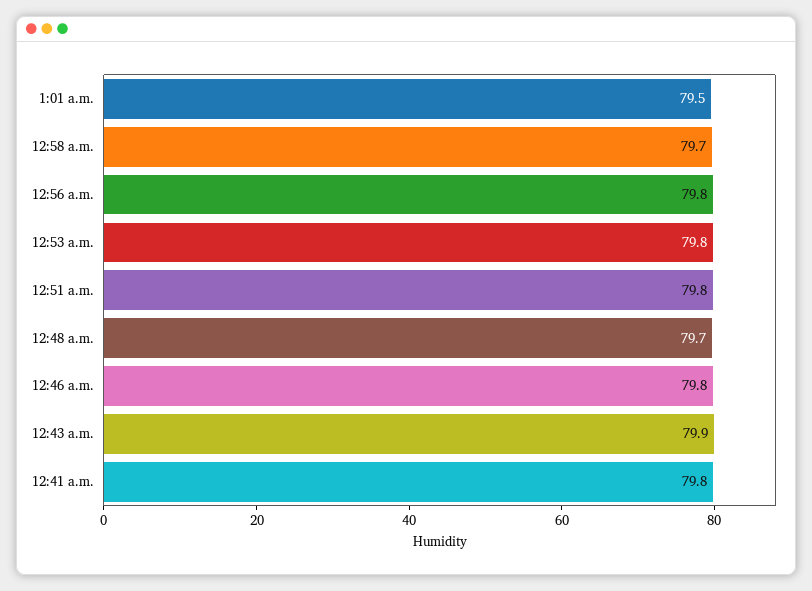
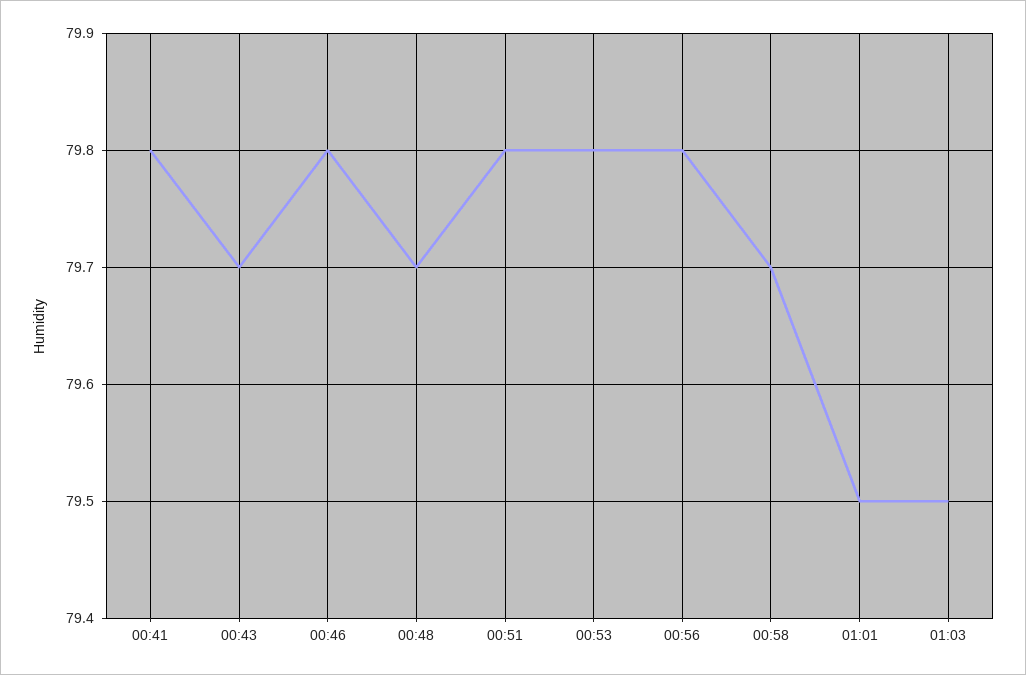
12:43 a.m.: 79.9 -> 79.7
01:03: none -> 79.5

